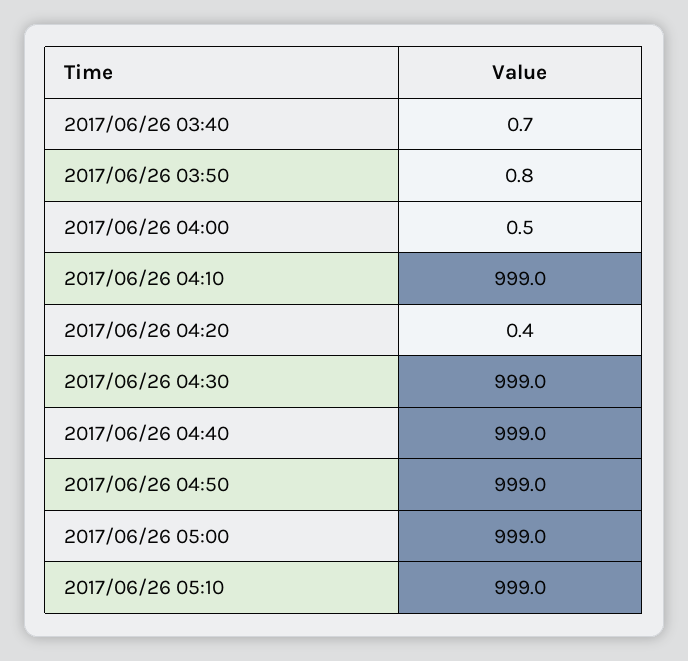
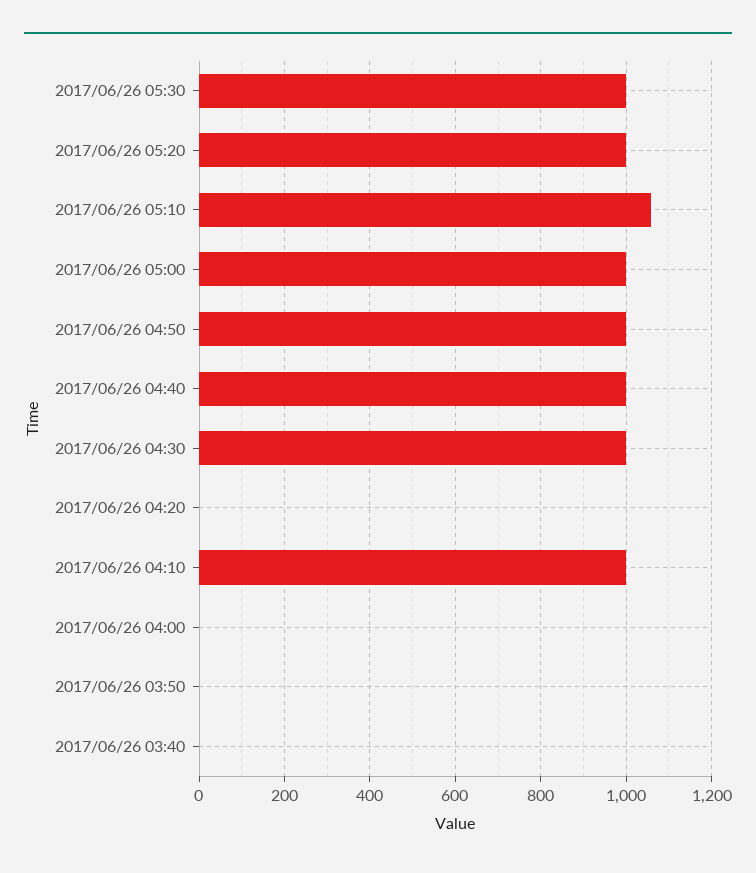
2017/06/26 05:10: 999 -> 1060
2017/06/26 05:30: none -> 1000
2017/06/26 05:20: none -> 1000

